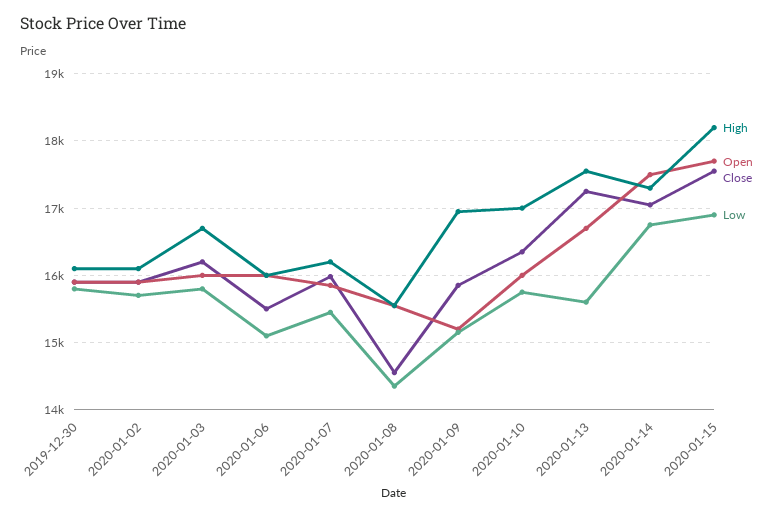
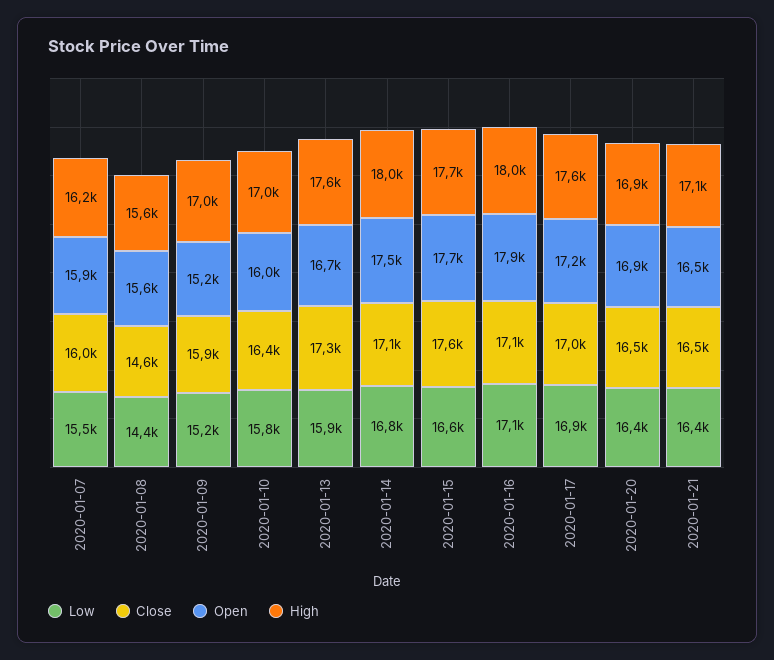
High, 2019-12-30: 16100 -> none
Open, 2019-12-30: 15900 -> none
Close, 2019-12-30: 15900 -> none
Low, 2019-12-30: 15800 -> none
High, 2020-01-02: 16100 -> none
Open, 2020-01-02: 15900 -> none
Close, 2020-01-02: 15900 -> none
Low, 2020-01-02: 15700 -> none
High, 2020-01-03: 16700 -> none
Open, 2020-01-03: 16000 -> none
Close, 2020-01-03: 16200 -> none
Low, 2020-01-03: 15800 -> none
High, 2020-01-06: 16000 -> none
Open, 2020-01-06: 16000 -> none
Close, 2020-01-06: 15500 -> none
Low, 2020-01-06: 15100 -> none
Low, 2020-01-13: 15600 -> 15900
High, 2020-01-14: 17300 -> 18000
High, 2020-01-15: 18200 -> 17700
Low, 2020-01-15: 16900 -> 16600
Low, 2020-01-16: none -> 17100
Close, 2020-01-16: none -> 17100
Open, 2020-01-16: none -> 17900
High, 2020-01-16: none -> 18000
Low, 2020-01-17: none -> 16900
Close, 2020-01-17: none -> 17000
Open, 2020-01-17: none -> 17200
High, 2020-01-17: none -> 17600
Low, 2020-01-20: none -> 16400
Close, 2020-01-20: none -> 16500
Open, 2020-01-20: none -> 16900
High, 2020-01-20: none -> 16900
Low, 2020-01-21: none -> 16400
Close, 2020-01-21: none -> 16500
Open, 2020-01-21: none -> 16500
High, 2020-01-21: none -> 17100

